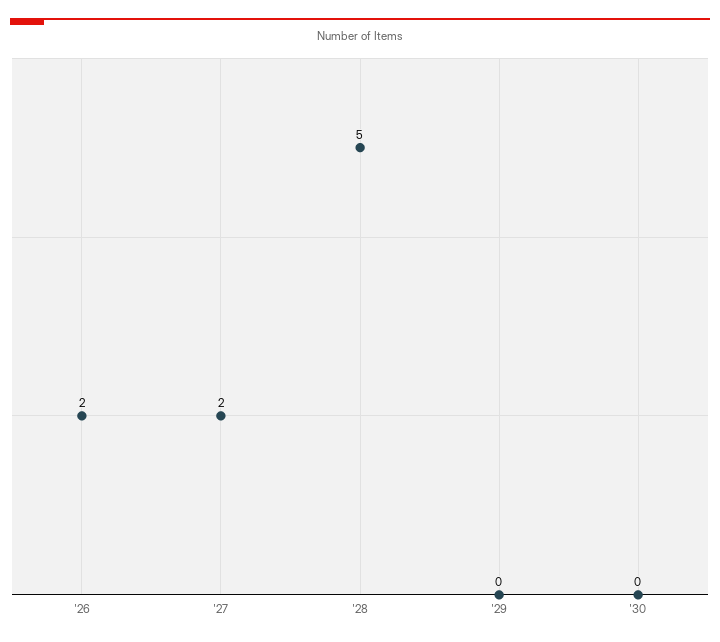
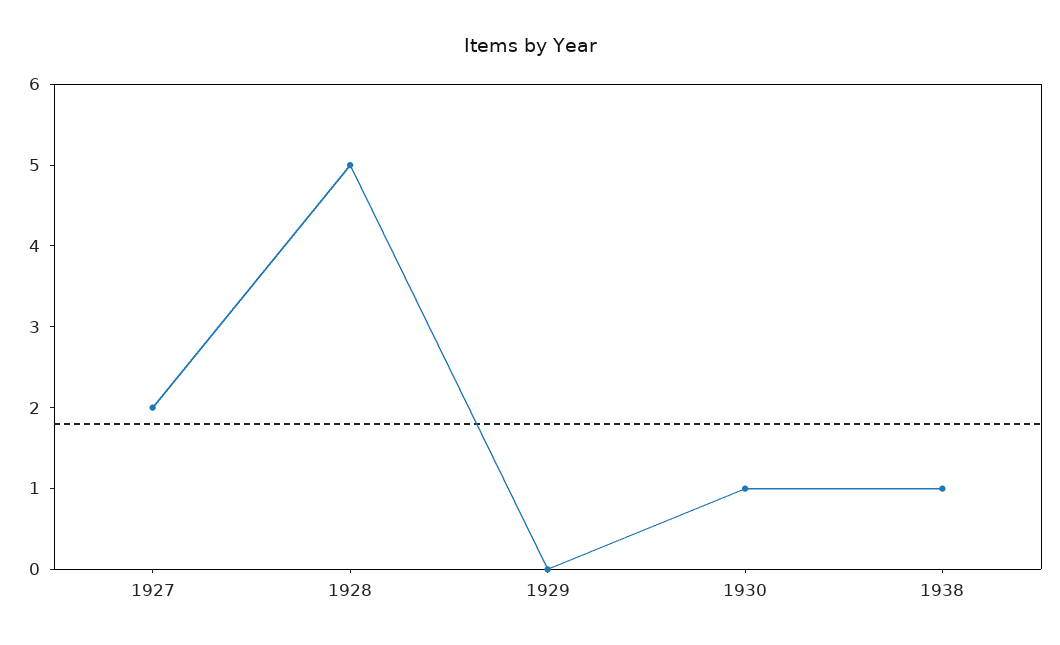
'26: 2 -> none
'30: 0 -> 1
1938: none -> 1

